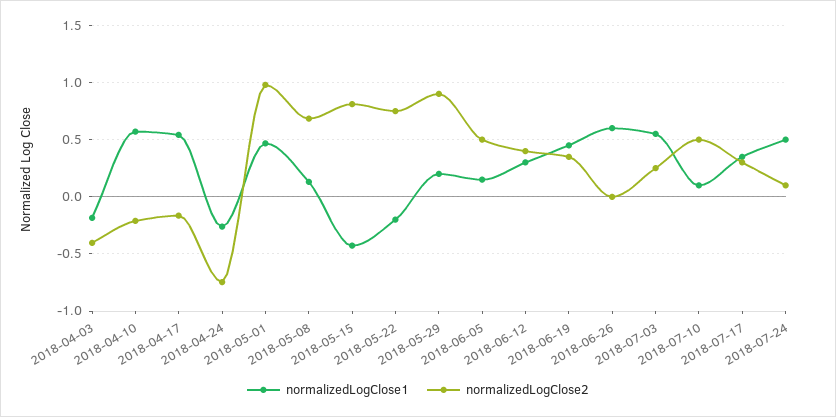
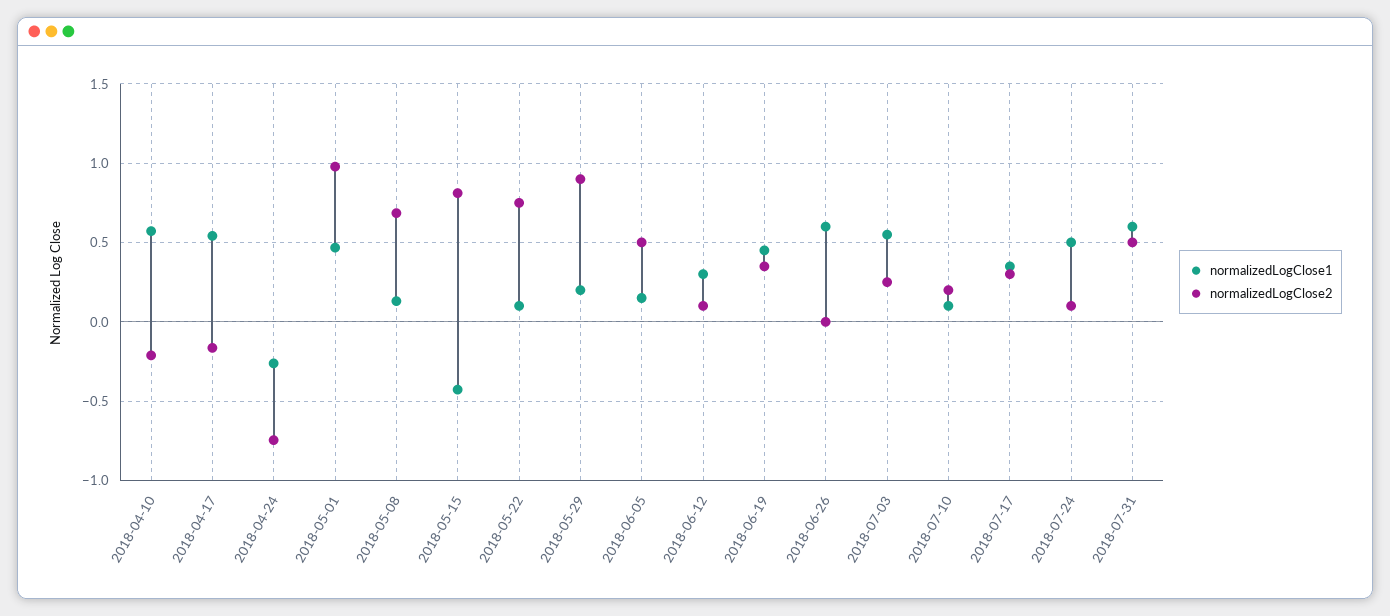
normalizedLogClose1, 2018-04-03: -0.2 -> none
normalizedLogClose2, 2018-04-03: -0.4 -> none
normalizedLogClose1, 2018-05-22: -0.2 -> 0.1
normalizedLogClose2, 2018-06-12: 0.4 -> 0.1
normalizedLogClose2, 2018-07-10: 0.5 -> 0.2
normalizedLogClose1, 2018-07-31: none -> 0.6
normalizedLogClose2, 2018-07-31: none -> 0.5

